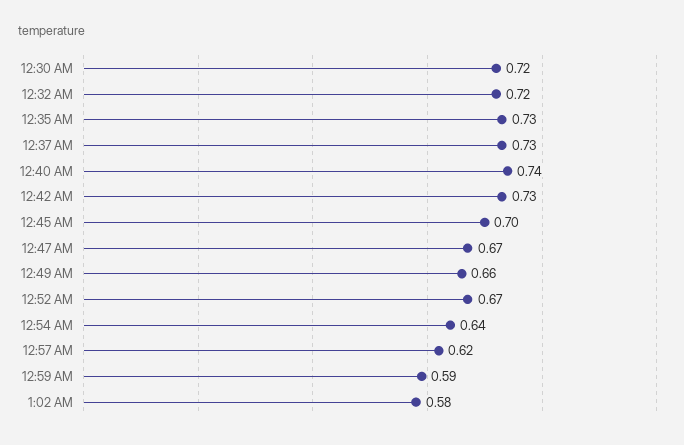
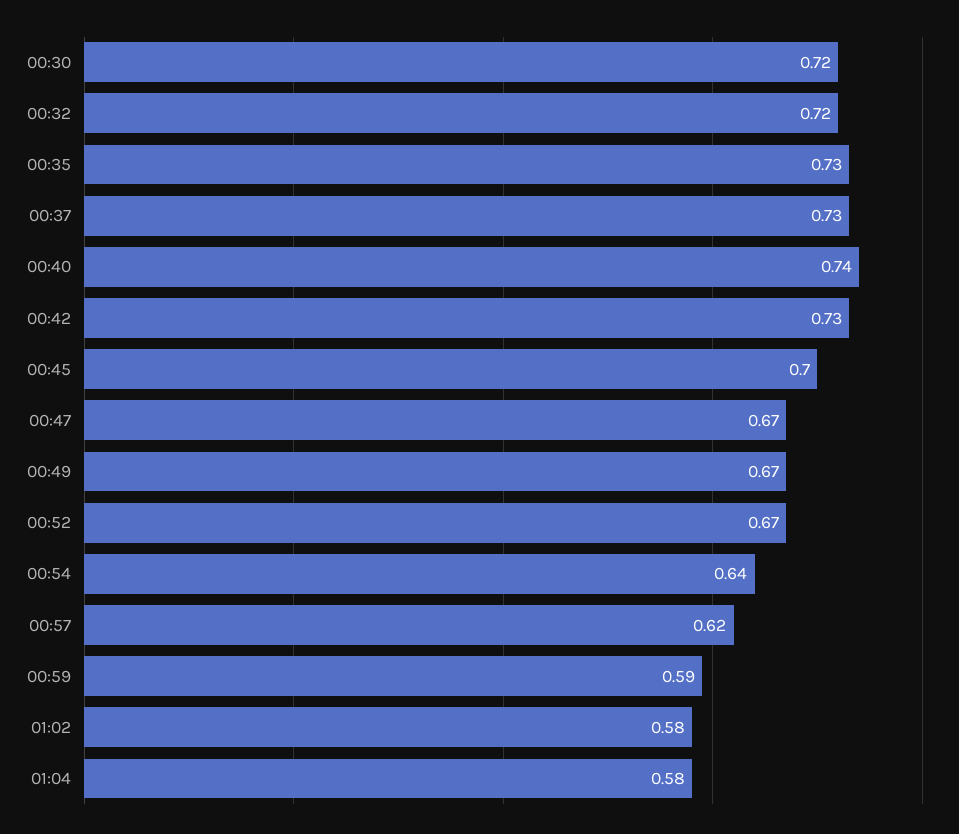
12:49 AM: 0.66 -> 0.67
01:04: none -> 0.58

